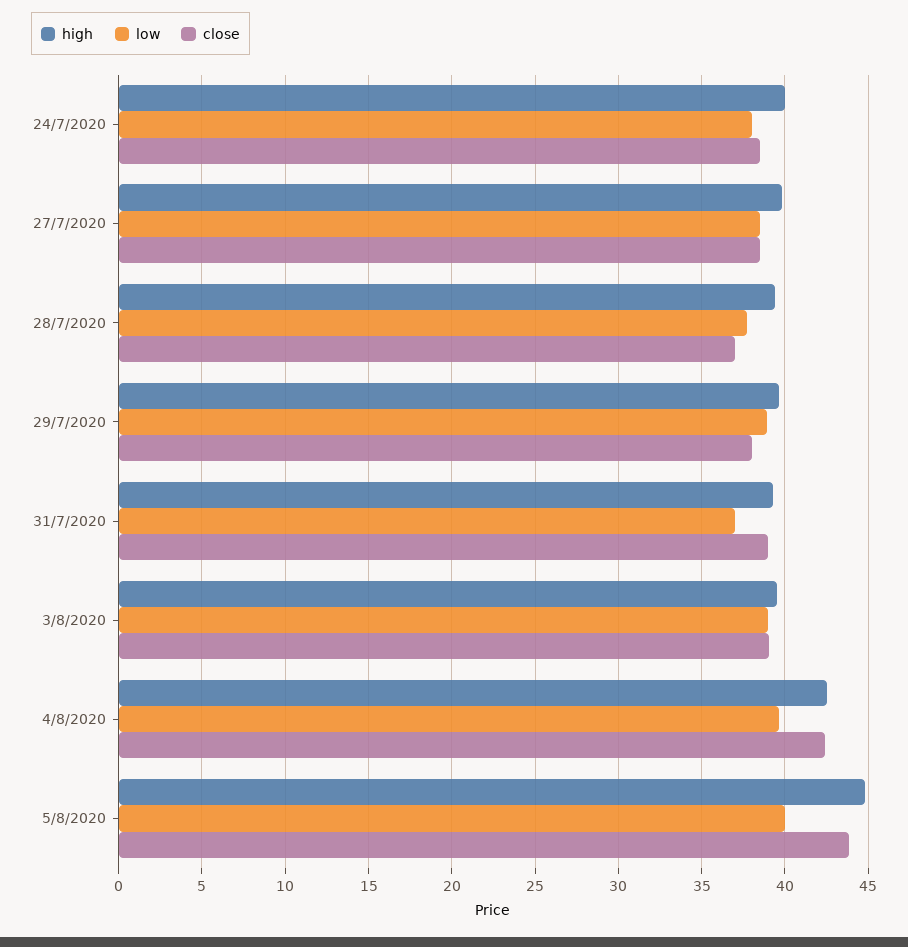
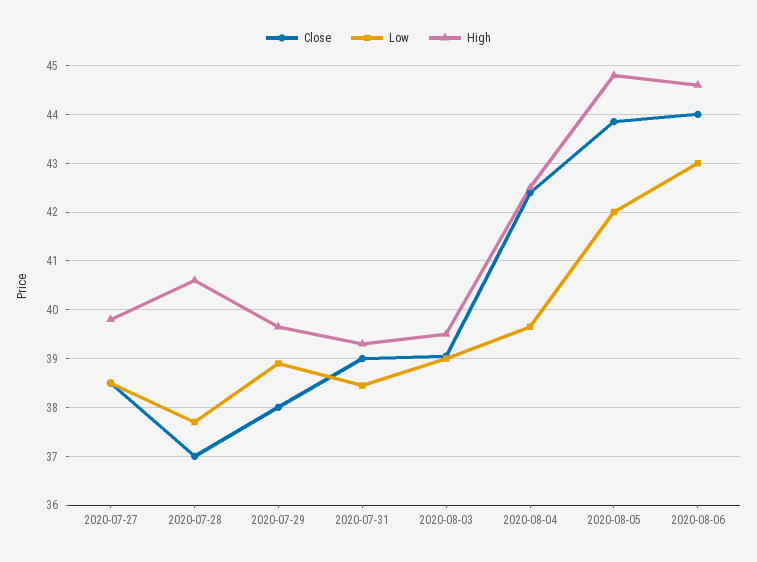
high, 24/7/2020: 40 -> none
low, 24/7/2020: 38 -> none
close, 24/7/2020: 38.5 -> none
high, 28/7/2020: 39.5 -> 40.6
low, 31/7/2020: 37 -> 38.4
low, 5/8/2020: 40 -> 42
close, 2020-08-06: none -> 44
low, 2020-08-06: none -> 43
high, 2020-08-06: none -> 44.6

